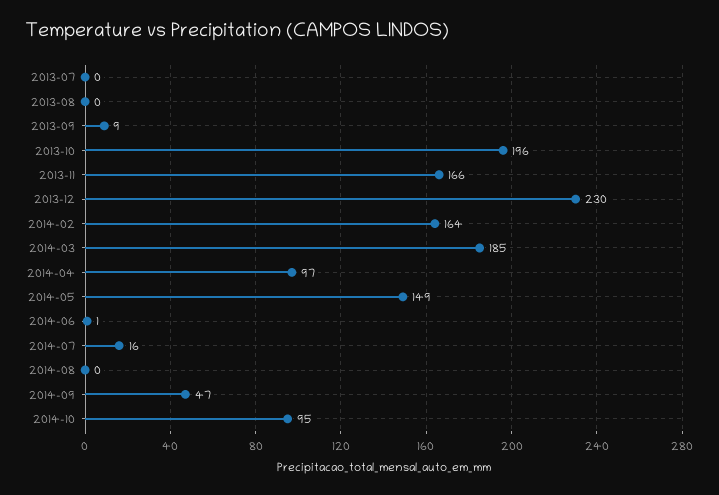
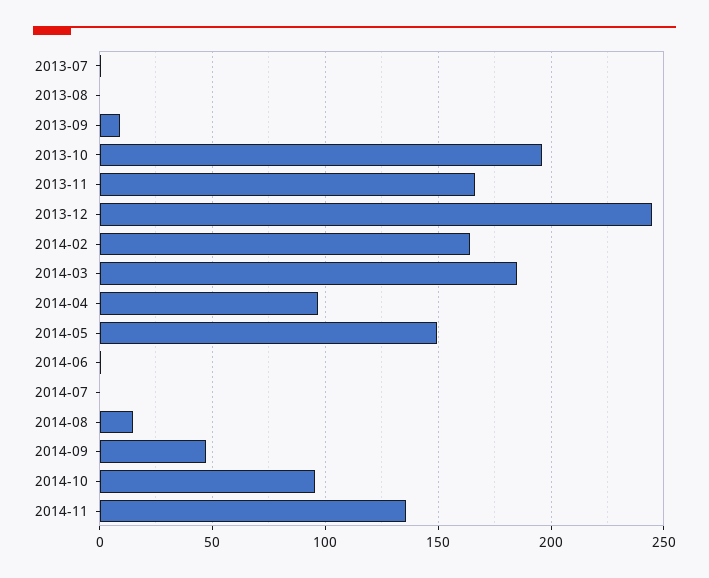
2013-12: 230 -> 245
2014-07: 16 -> 0
2014-08: 0 -> 15
2014-11: none -> 135

